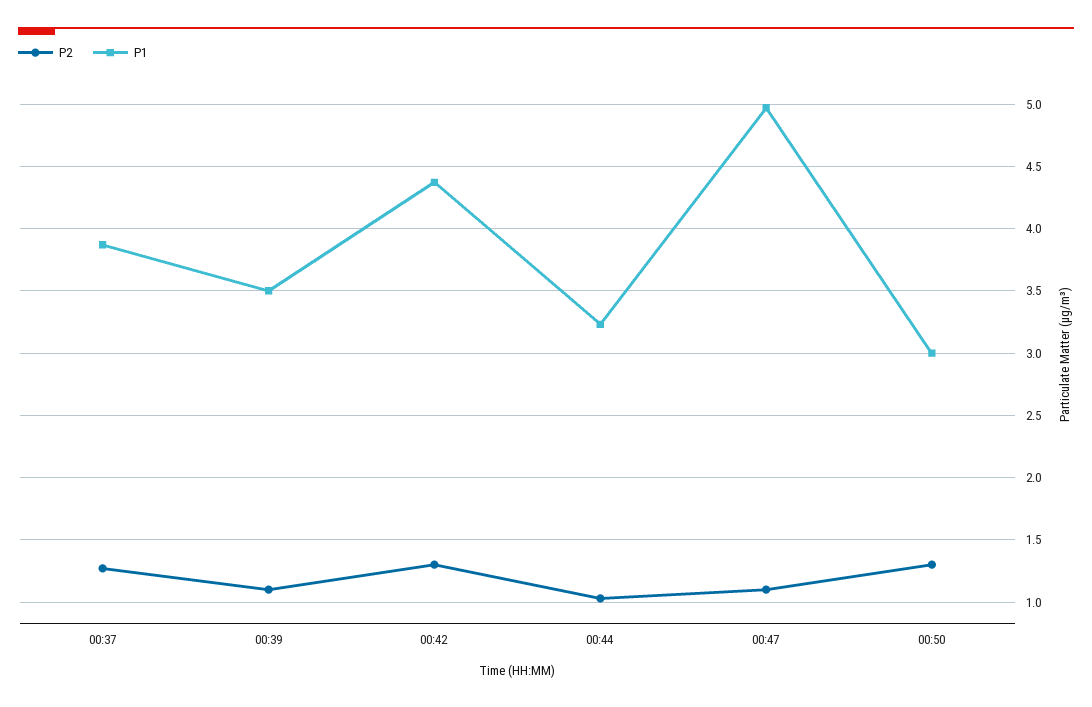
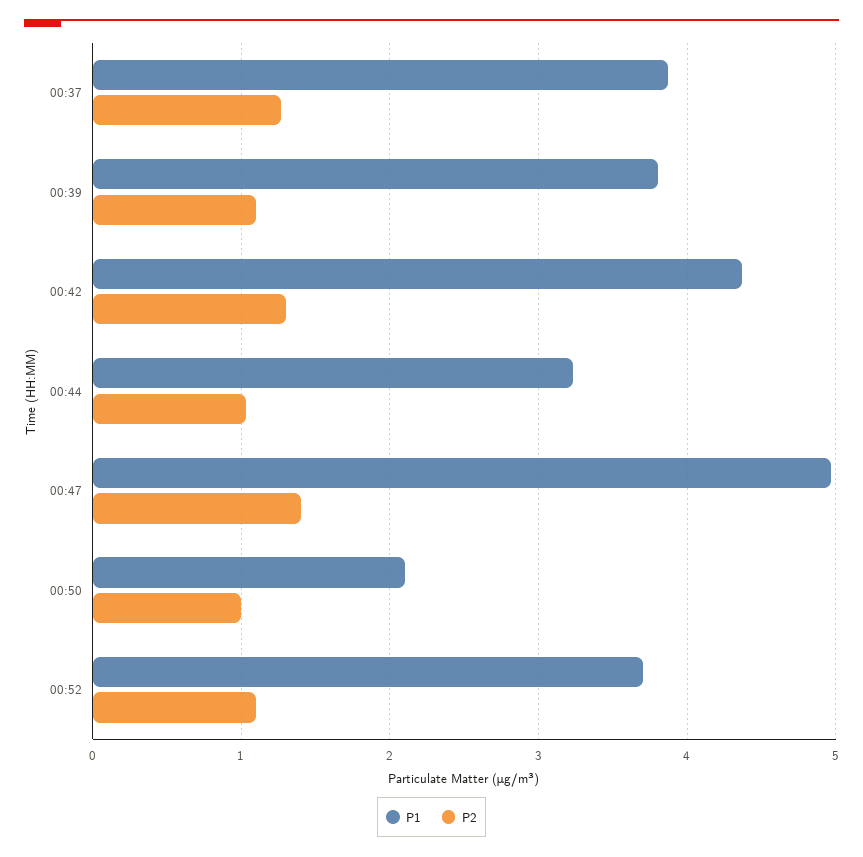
P1, 00:39: 3.5 -> 3.8
P2, 00:47: 1.1 -> 1.4
P2, 00:50: 1.3 -> 1
P1, 00:50: 3 -> 2.1
P1, 00:52: none -> 3.7
P2, 00:52: none -> 1.1

